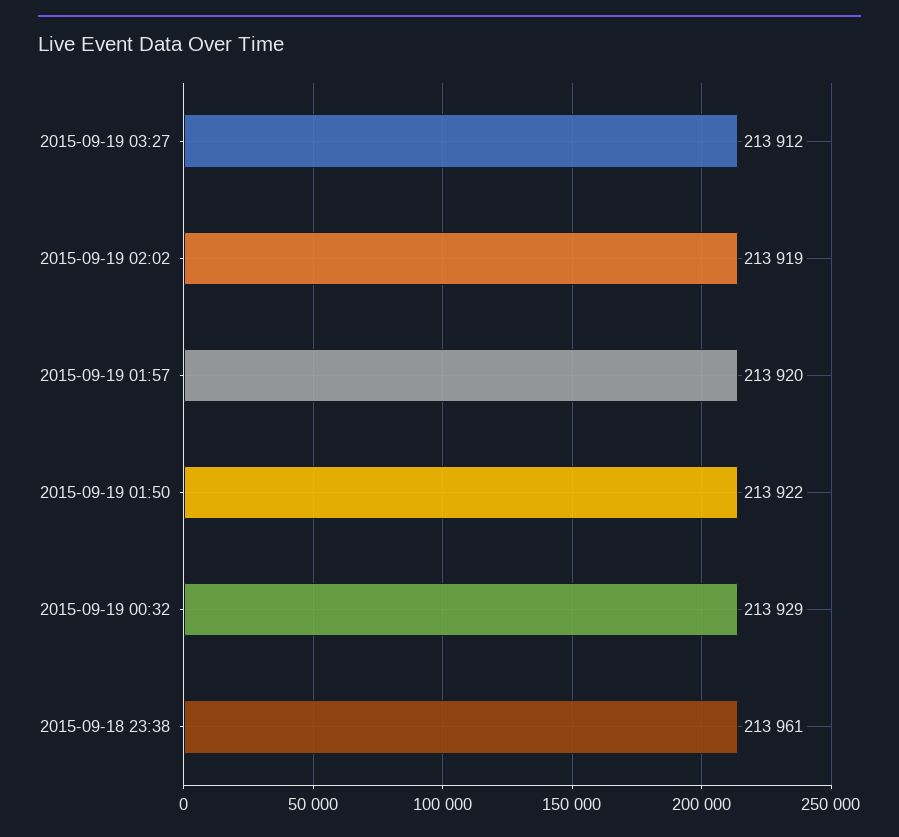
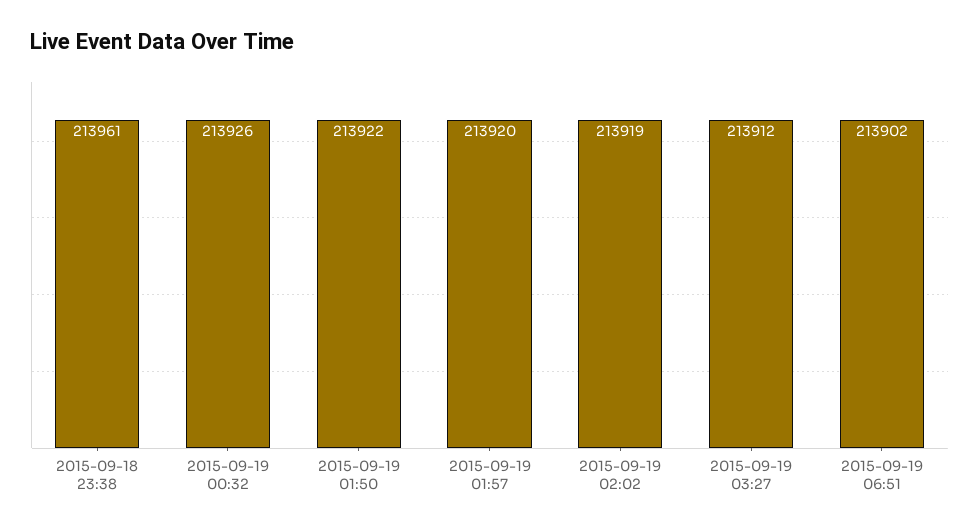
2015-09-19 00:32: 213929 -> 213926
2015-09-19 06:51: none -> 213902

